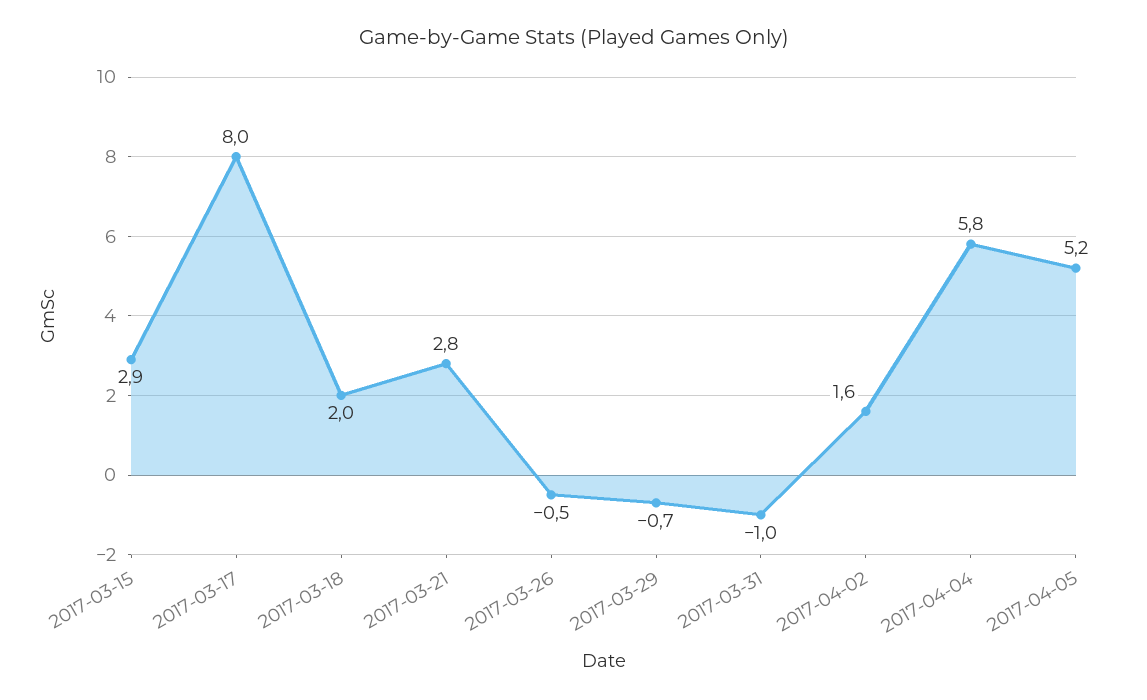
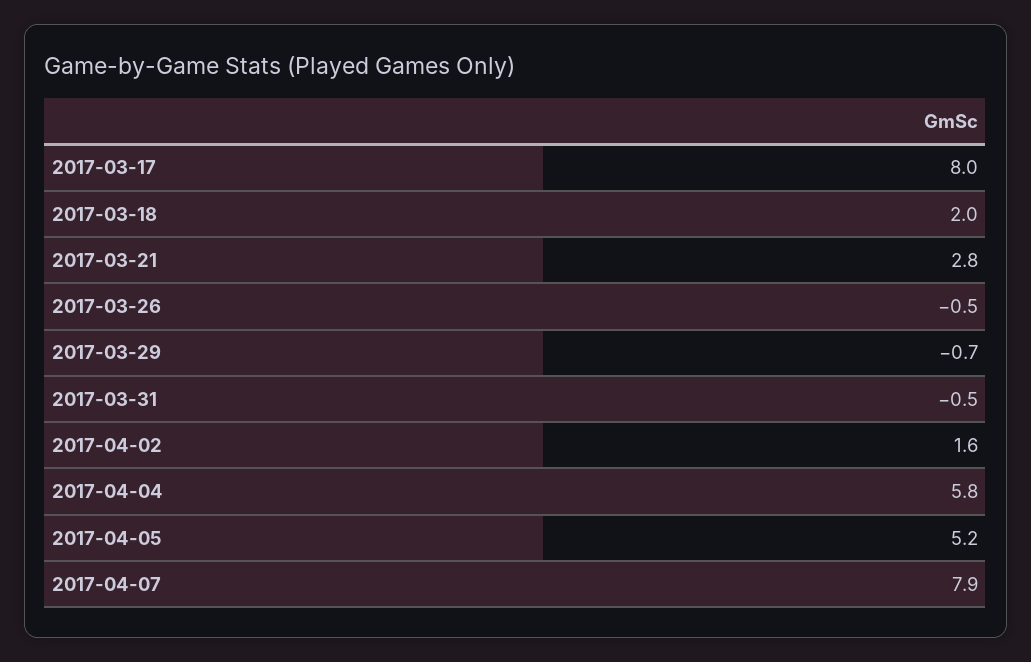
2017-03-15: 2.9 -> none
2017-03-31: -1 -> -0.5
2017-04-07: none -> 7.9

